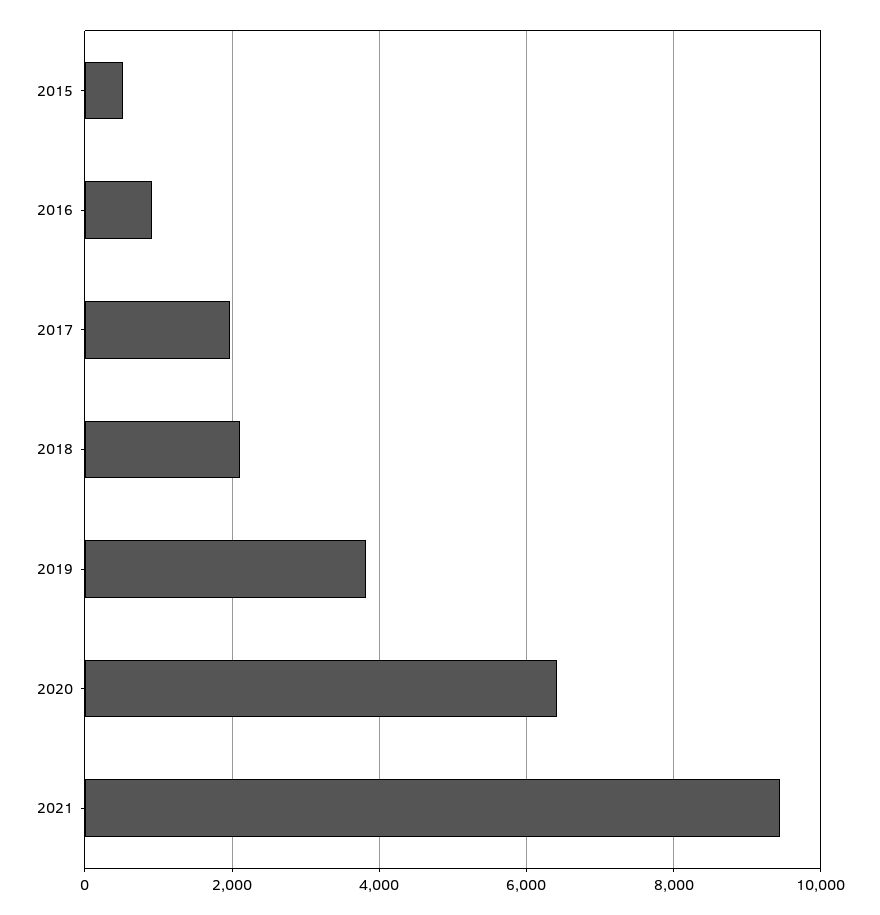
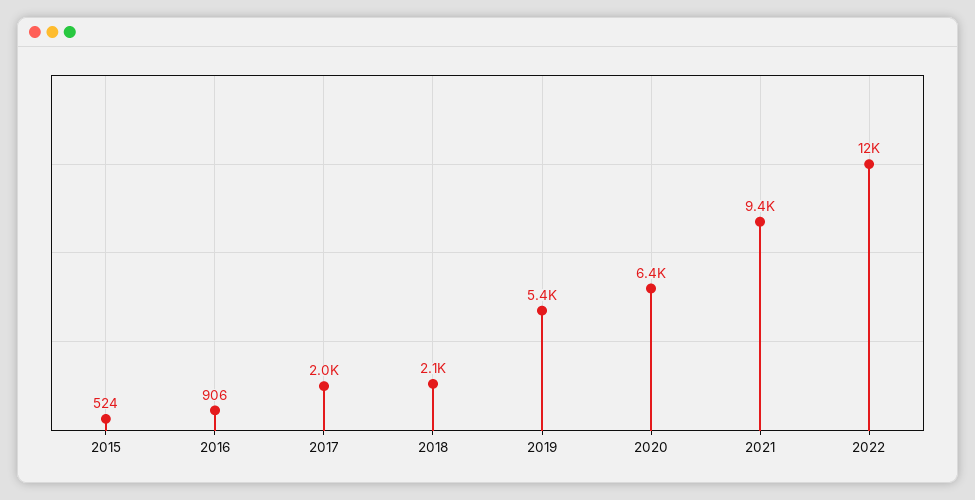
2019: 3800 -> 5400
2022: none -> 12000

